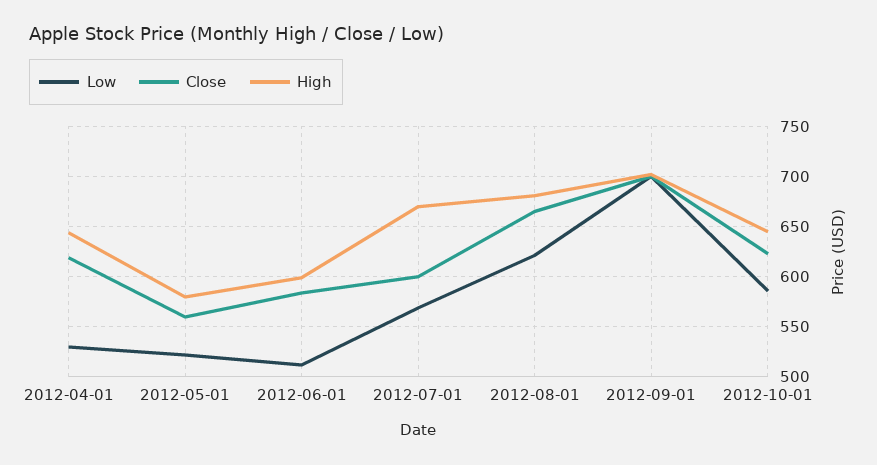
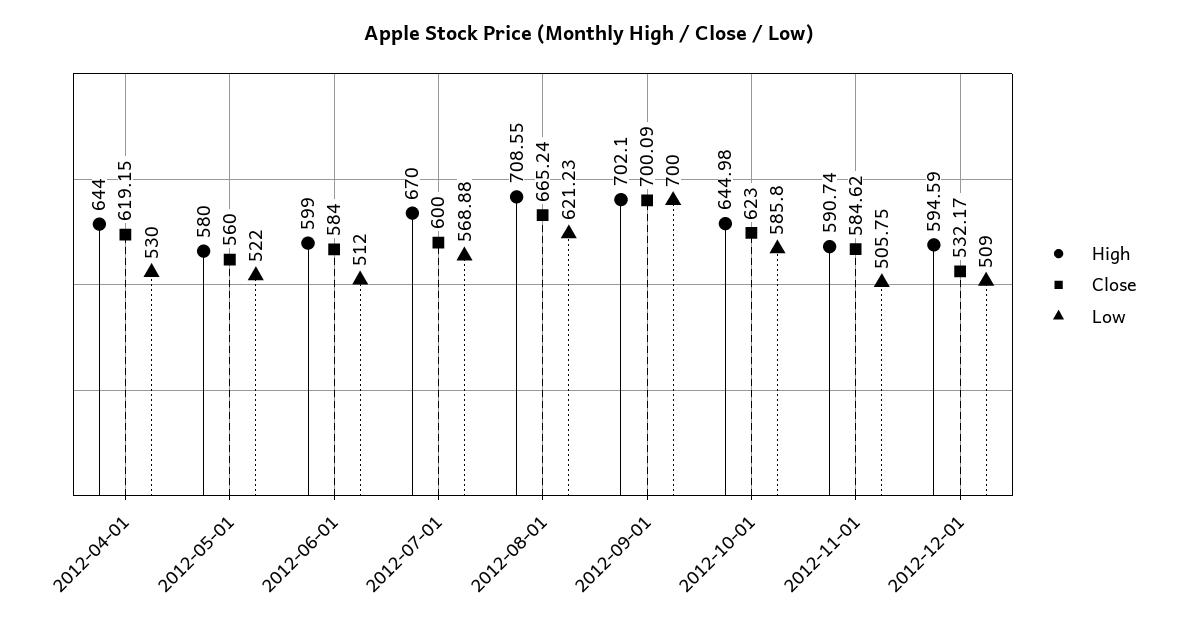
High, 2012-08-01: 680 -> 708.55
High, 2012-11-01: none -> 590.74
Close, 2012-11-01: none -> 584.62
Low, 2012-11-01: none -> 505.75
High, 2012-12-01: none -> 594.59
Close, 2012-12-01: none -> 532.17
Low, 2012-12-01: none -> 509

